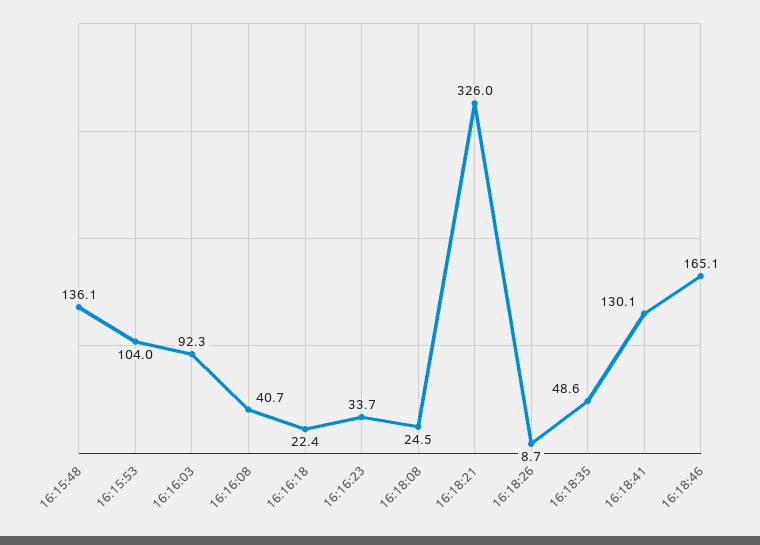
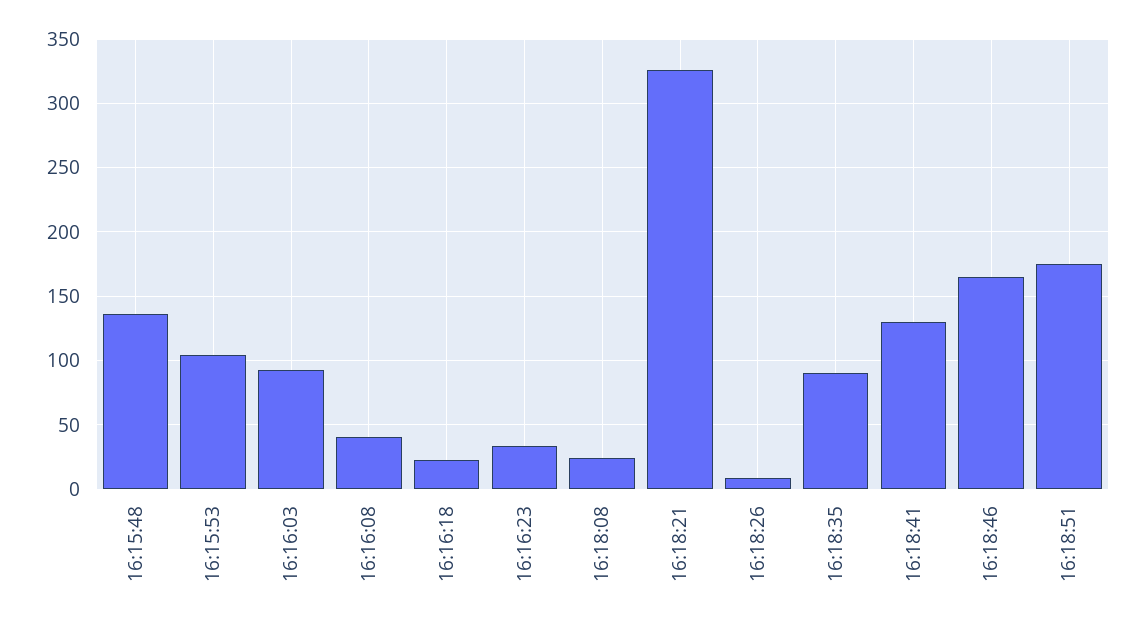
16:18:35: 48.6 -> 90
16:18:51: none -> 175

